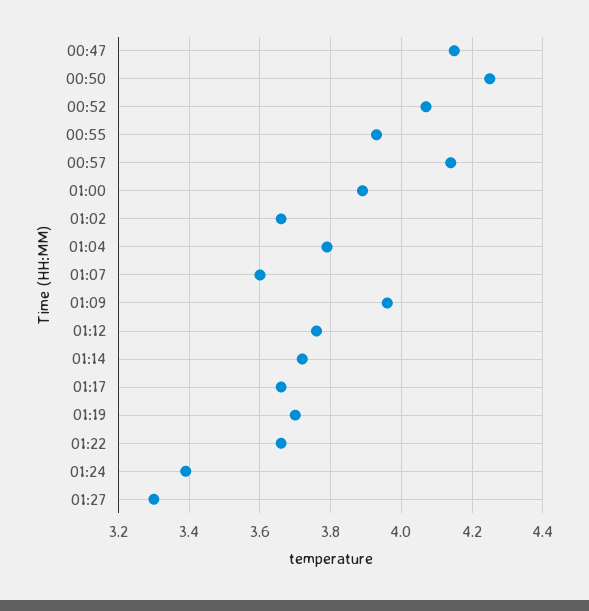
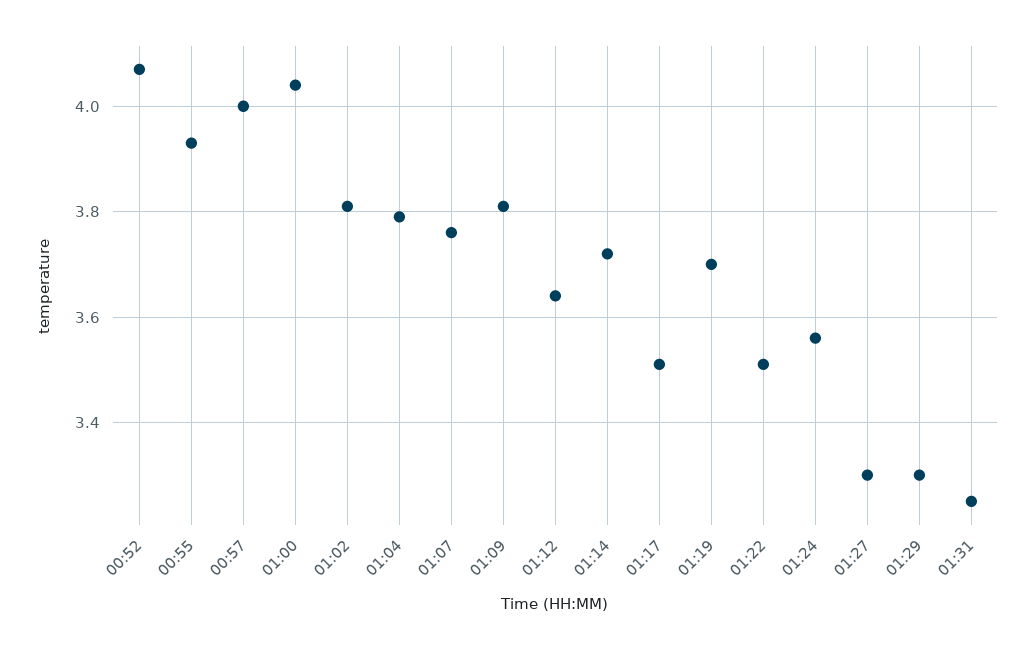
00:47: 4.15 -> none
00:50: 4.25 -> none
00:57: 4.15 -> 4
01:00: 3.9 -> 4.05
01:02: 3.65 -> 3.8
01:07: 3.6 -> 3.75
01:09: 3.95 -> 3.8
01:12: 3.75 -> 3.65
01:17: 3.65 -> 3.5
01:22: 3.65 -> 3.5
01:24: 3.4 -> 3.55
01:29: none -> 3.3
01:31: none -> 3.25

